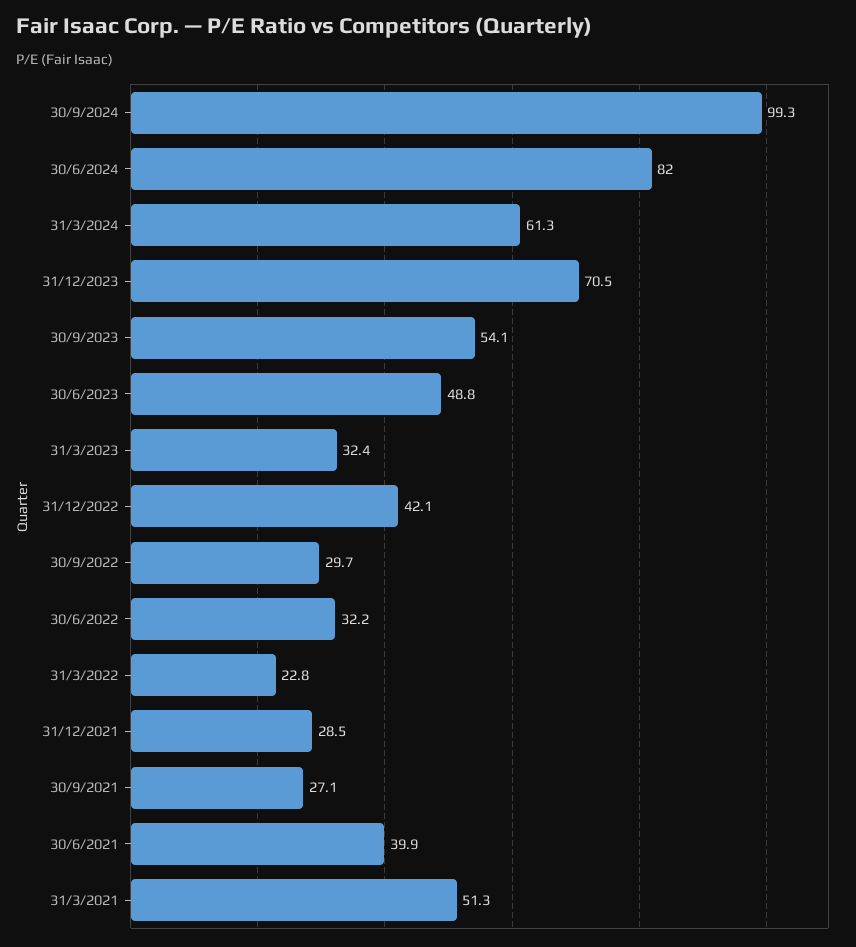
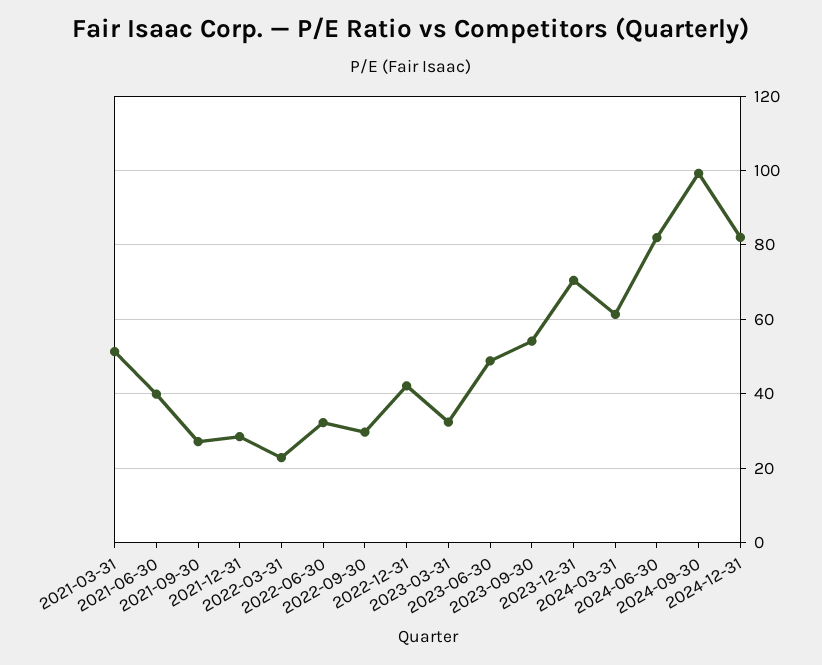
2024-12-31: none -> 82

